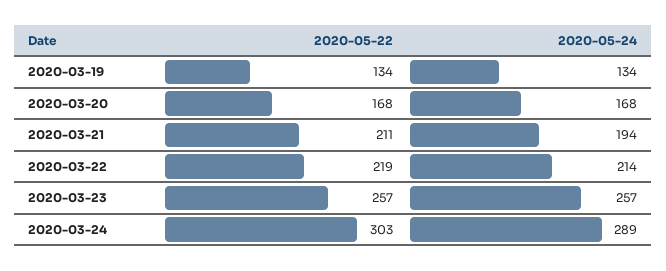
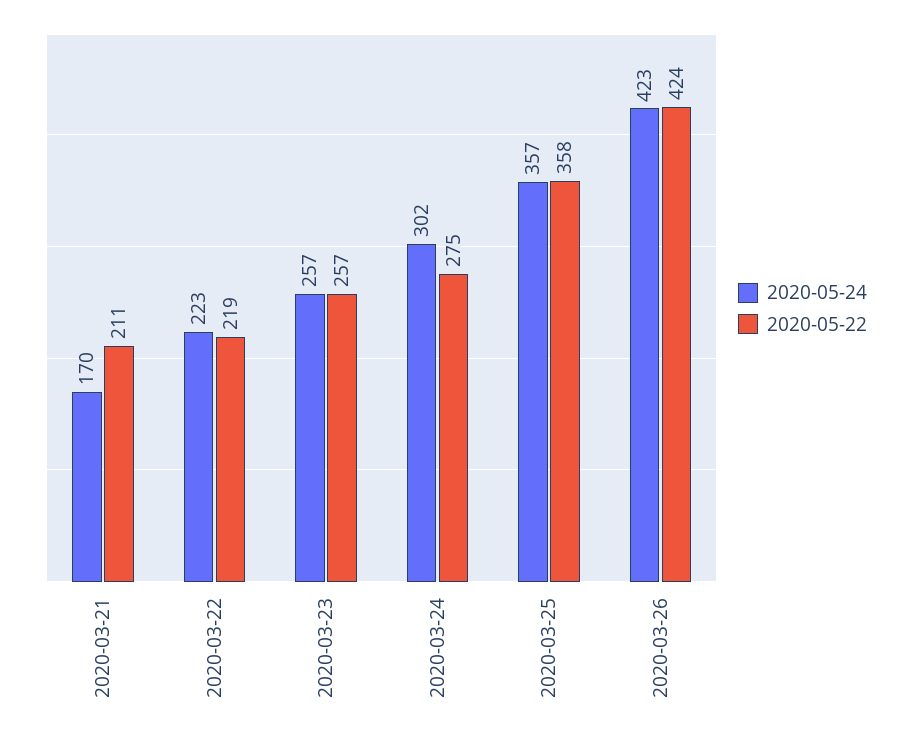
2020-05-22, 2020-03-19: 134 -> none
2020-05-24, 2020-03-19: 134 -> none
2020-05-22, 2020-03-20: 168 -> none
2020-05-24, 2020-03-20: 168 -> none
2020-05-24, 2020-03-21: 194 -> 170
2020-05-24, 2020-03-22: 214 -> 223
2020-05-22, 2020-03-24: 303 -> 275
2020-05-24, 2020-03-24: 289 -> 302
2020-05-24, 2020-03-25: none -> 357
2020-05-22, 2020-03-25: none -> 358
2020-05-24, 2020-03-26: none -> 423
2020-05-22, 2020-03-26: none -> 424

